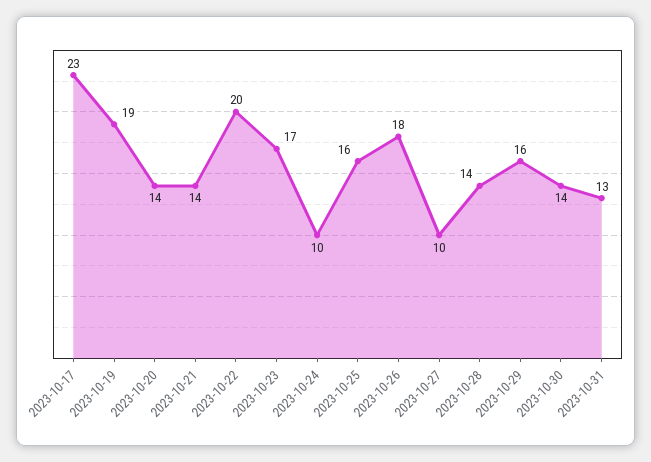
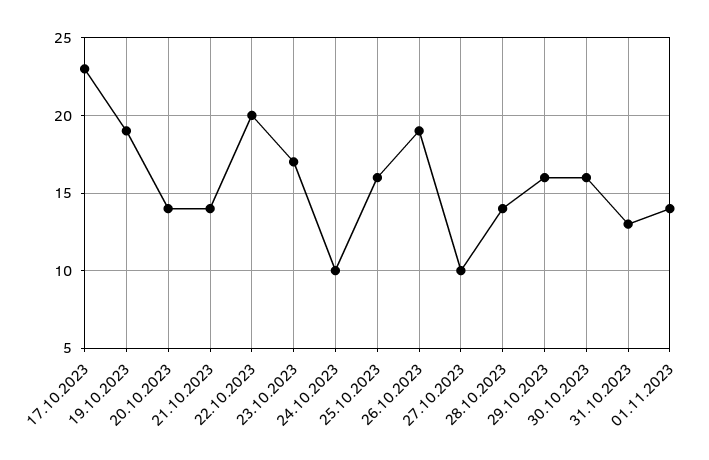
2023-10-26: 18 -> 19
2023-10-30: 14 -> 16
01.11.2023: none -> 14

